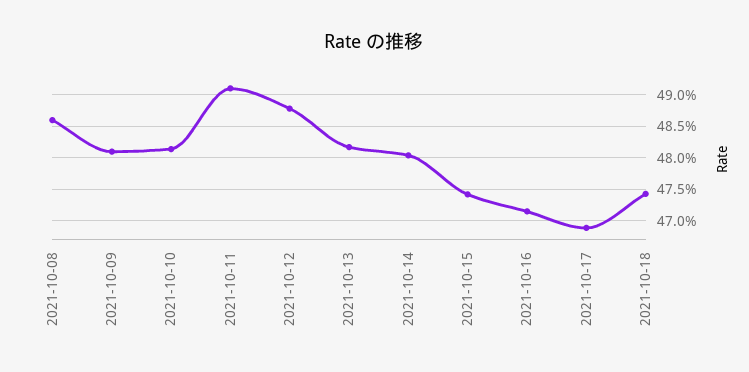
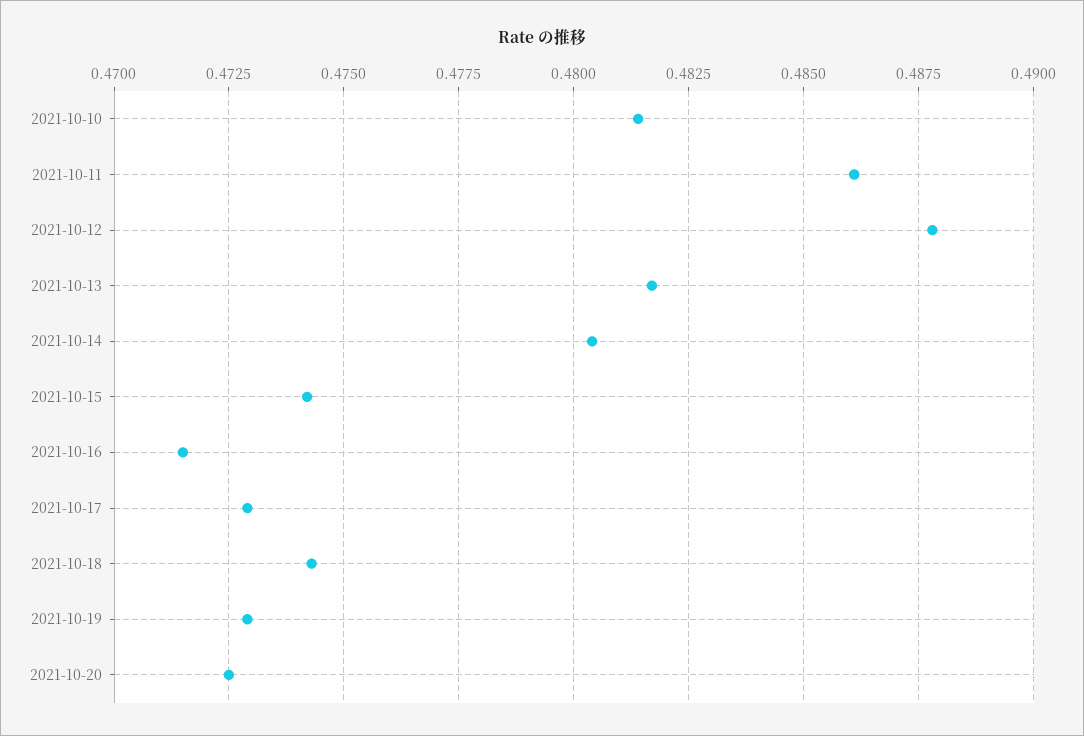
2021-10-08: 0.486 -> none
2021-10-09: 0.481 -> none
2021-10-11: 0.491 -> 0.486
2021-10-17: 0.469 -> 0.473
2021-10-19: none -> 0.473
2021-10-20: none -> 0.4725

